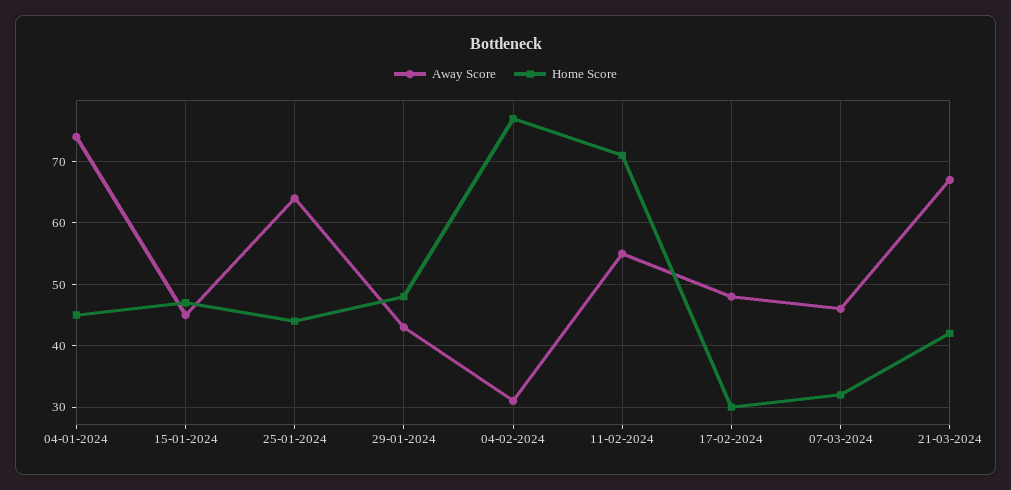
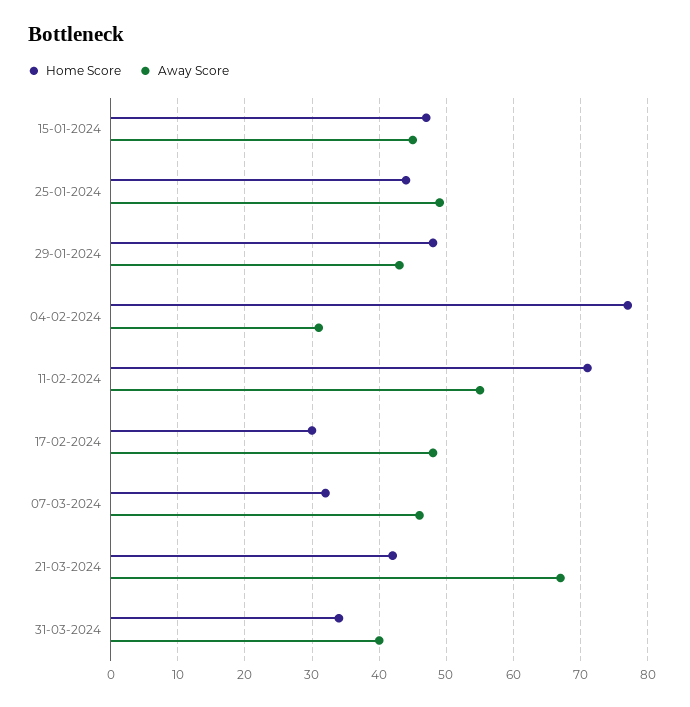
Away Score, 04-01-2024: 74 -> none
Home Score, 04-01-2024: 45 -> none
Away Score, 25-01-2024: 64 -> 49
Home Score, 31-03-2024: none -> 34
Away Score, 31-03-2024: none -> 40

